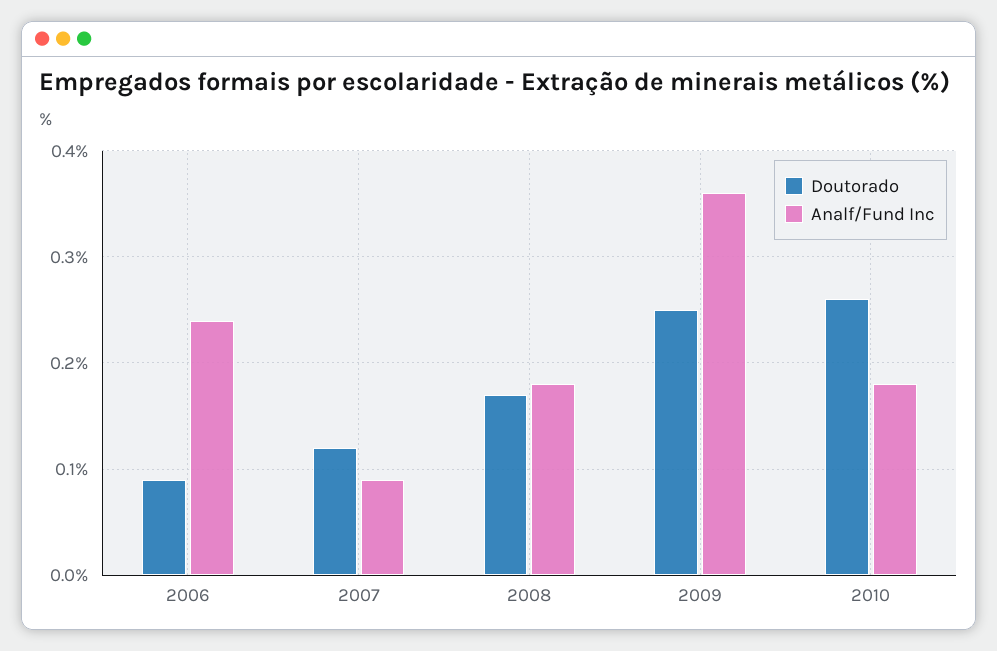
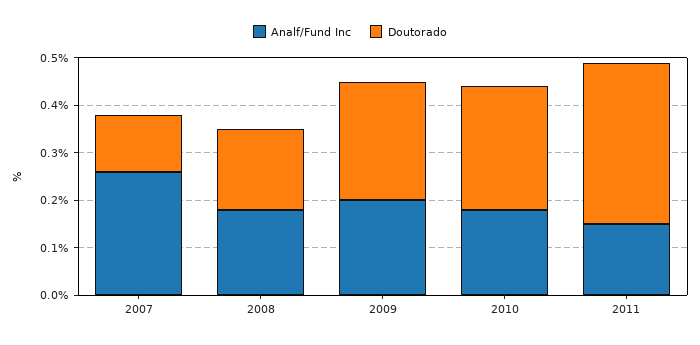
Doutorado, 2006: 0.09 -> none
Analf/Fund Inc, 2006: 0.24 -> none
Analf/Fund Inc, 2007: 0.09 -> 0.25
Analf/Fund Inc, 2009: 0.36 -> 0.2
Analf/Fund Inc, 2011: none -> 0.15
Doutorado, 2011: none -> 0.35

